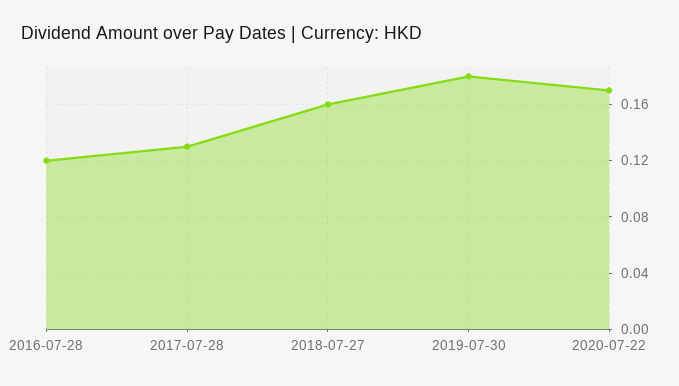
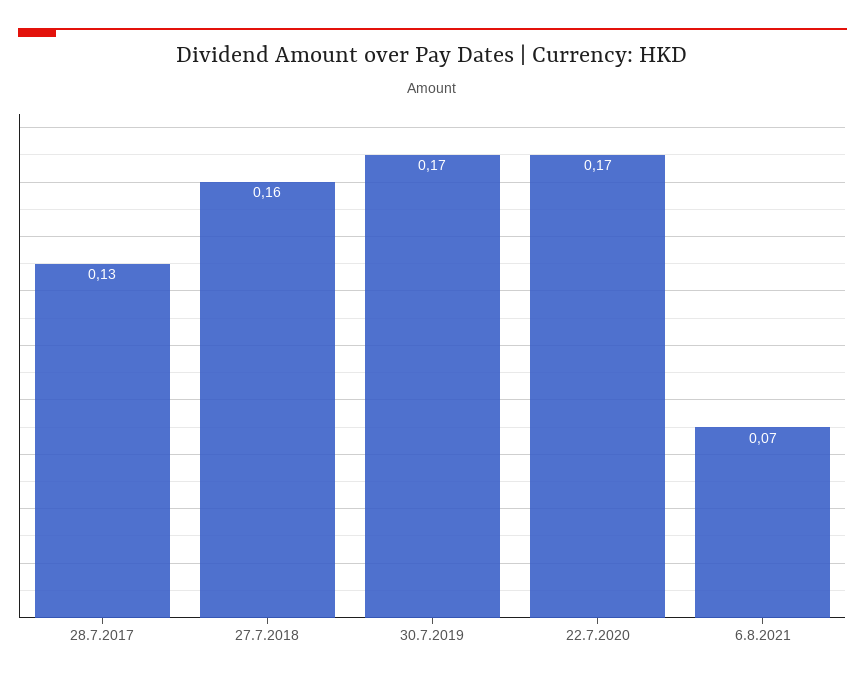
2016-07-28: 0.12 -> none
2019-07-30: 0.18 -> 0.17
6.8.2021: none -> 0.07

